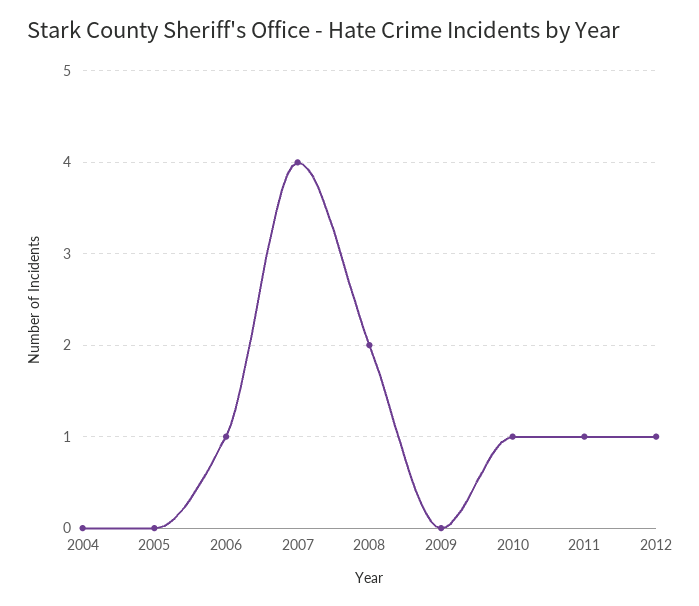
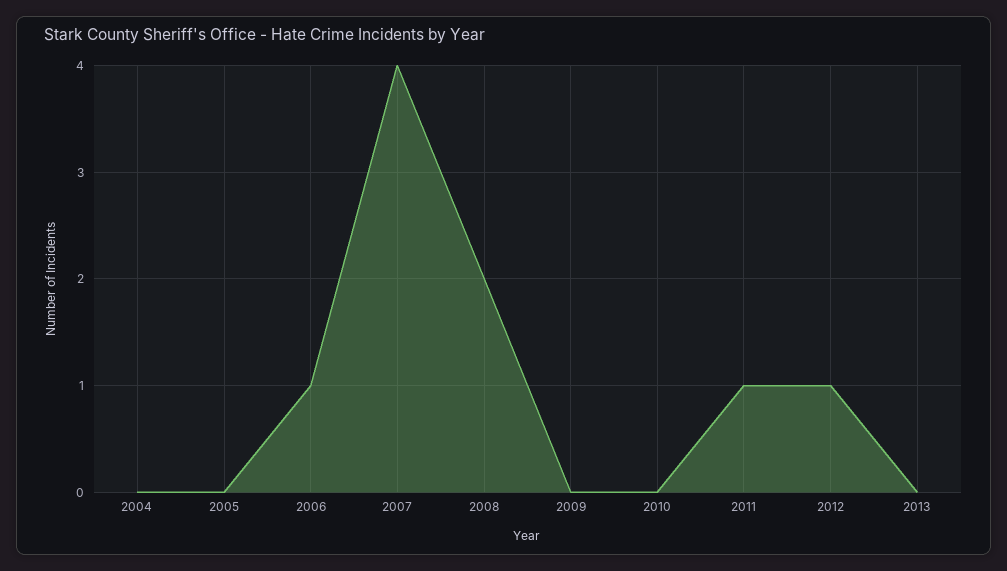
2010: 1 -> 0
2013: none -> 0

